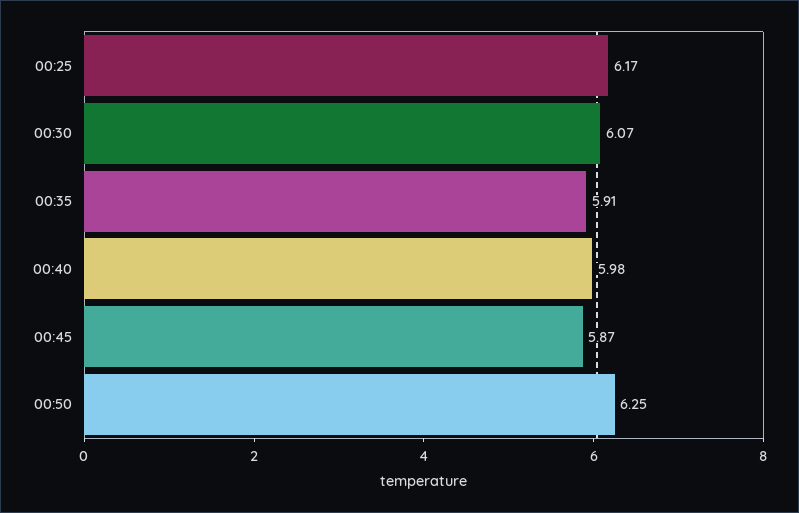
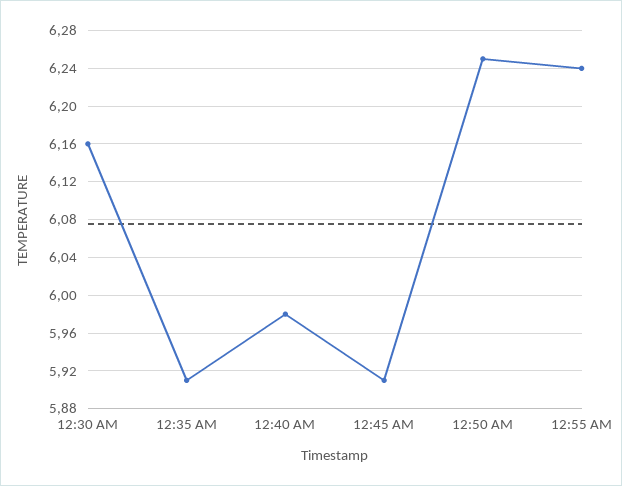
00:25: 6.17 -> none
00:30: 6.07 -> 6.16
00:45: 5.87 -> 5.91
12:55 AM: none -> 6.24

